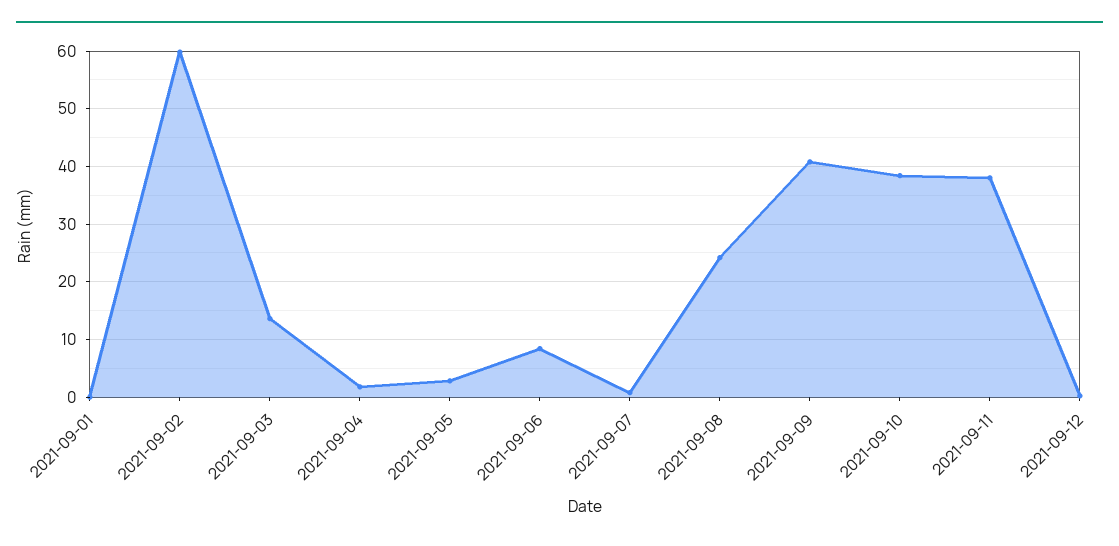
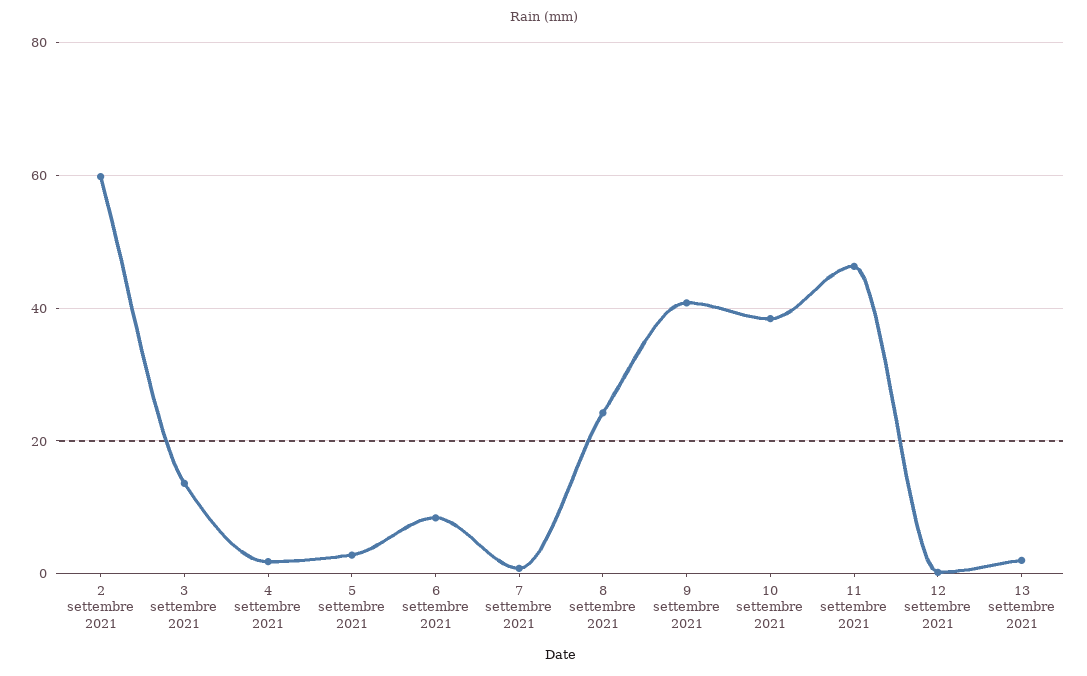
2021-09-01: 0 -> none
2021-09-11: 38 -> 46
13 settembre 2021: none -> 2

